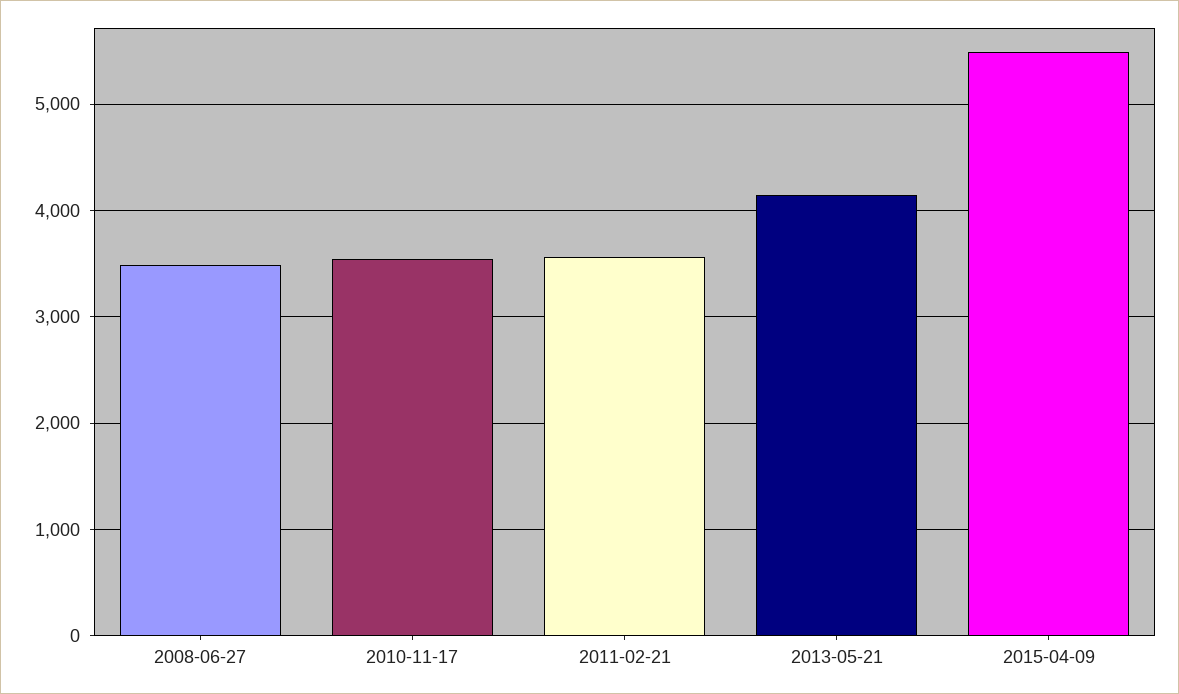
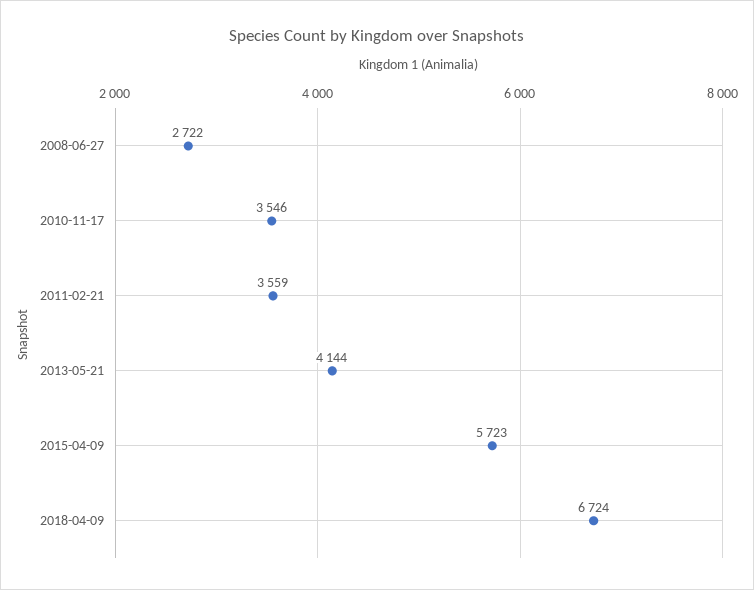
2008-06-27: 3500 -> 2722
2015-04-09: 5500 -> 5723
2018-04-09: none -> 6724

